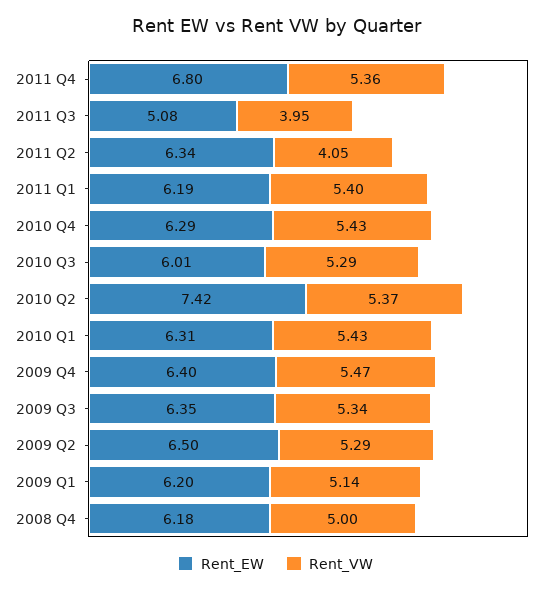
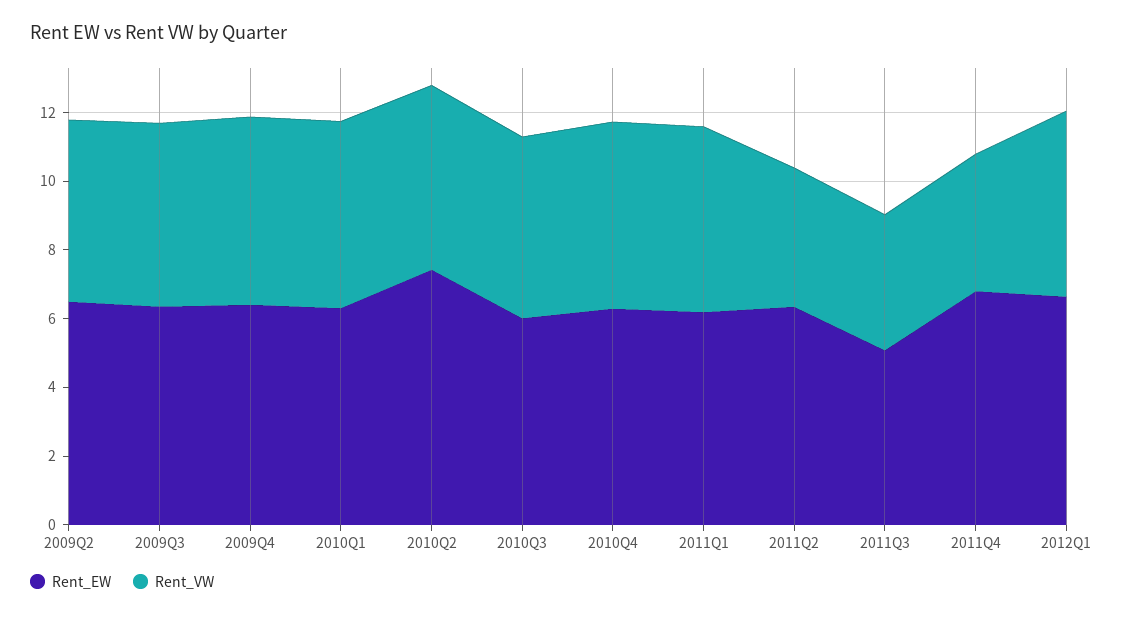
Rent_VW, 2011 Q4: 5.36 -> 4
Rent_EW, 2009 Q1: 6.2 -> none
Rent_VW, 2009 Q1: 5.14 -> none
Rent_EW, 2008 Q4: 6.18 -> none
Rent_VW, 2008 Q4: 5 -> none
Rent_EW, 2012Q1: none -> 6.5
Rent_VW, 2012Q1: none -> 5.5

